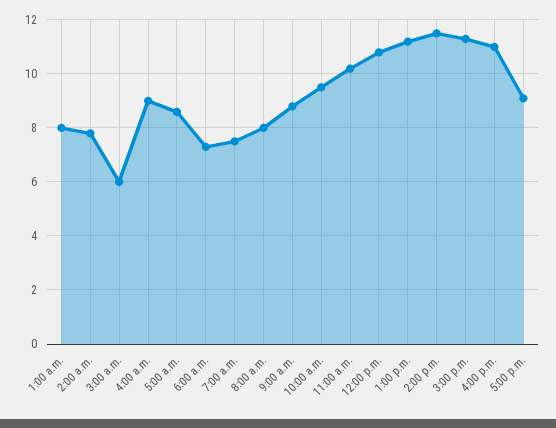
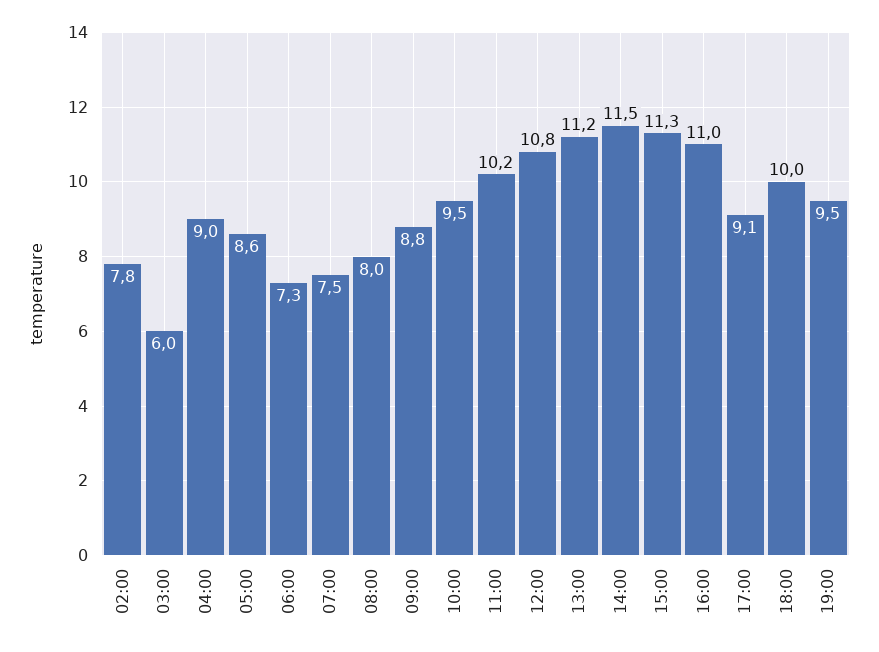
1:00 a.m.: 8 -> none
18:00: none -> 10
19:00: none -> 9.5

